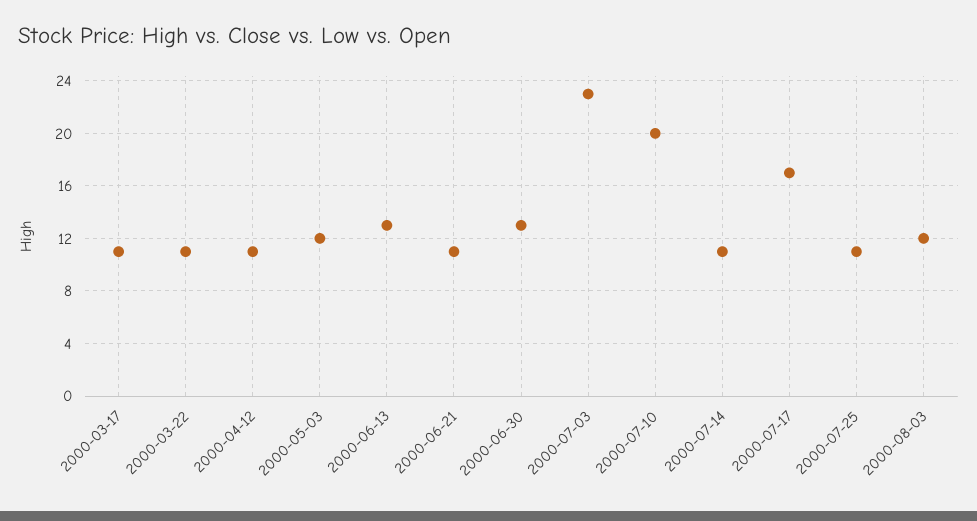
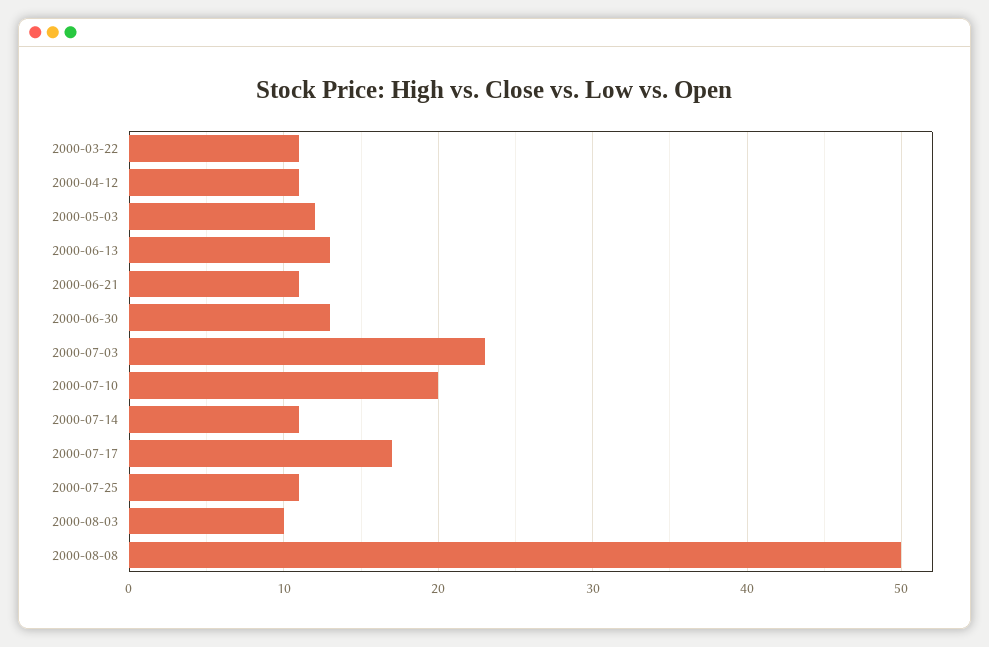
2000-03-17: 11 -> none
2000-08-03: 12 -> 10
2000-08-08: none -> 50

